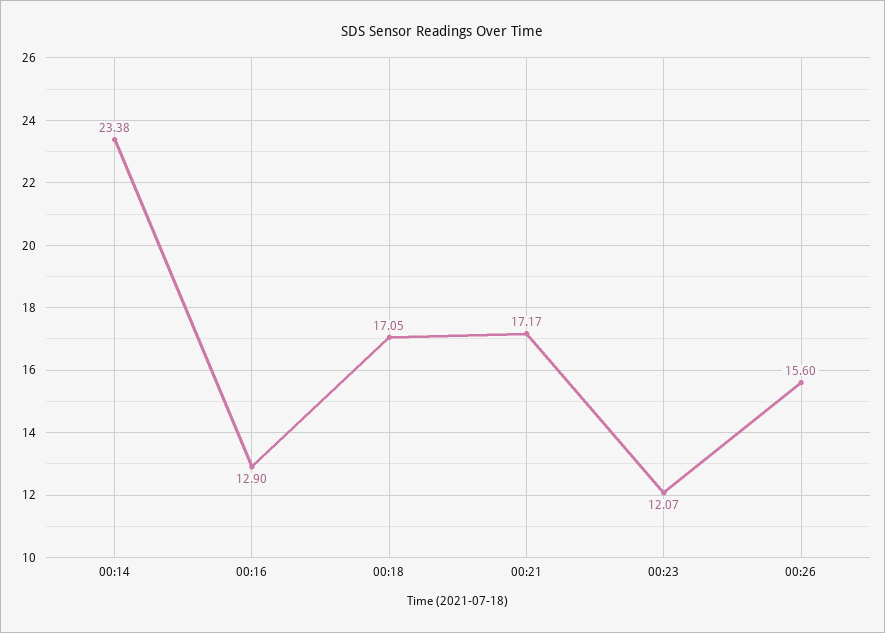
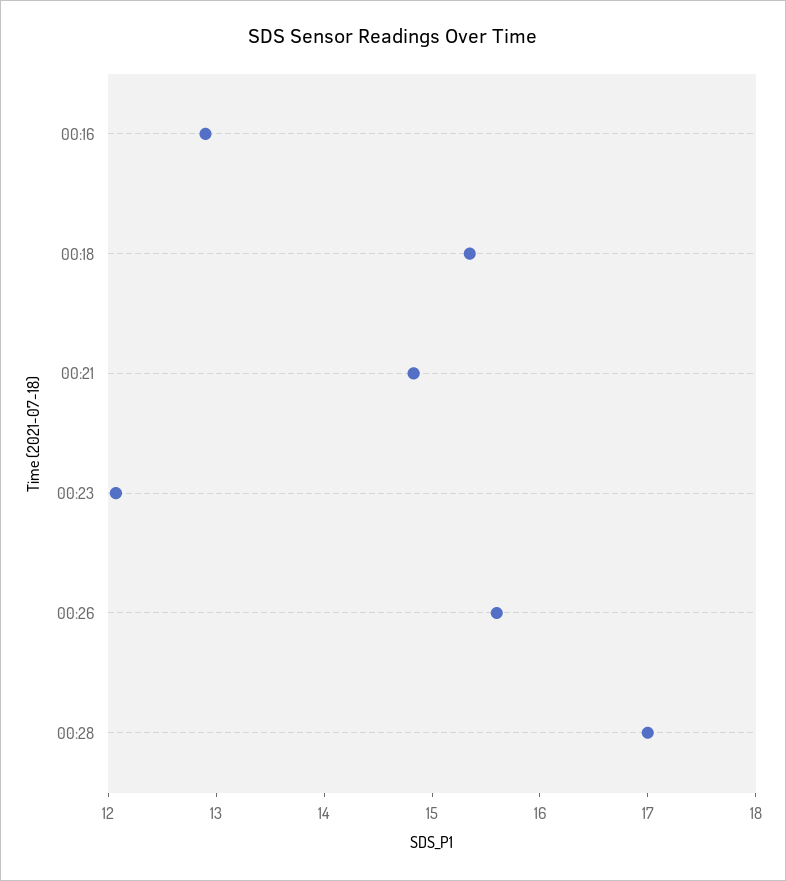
00:14: 23.38 -> none
00:18: 17.05 -> 15.4
00:21: 17.17 -> 14.8
00:28: none -> 17

